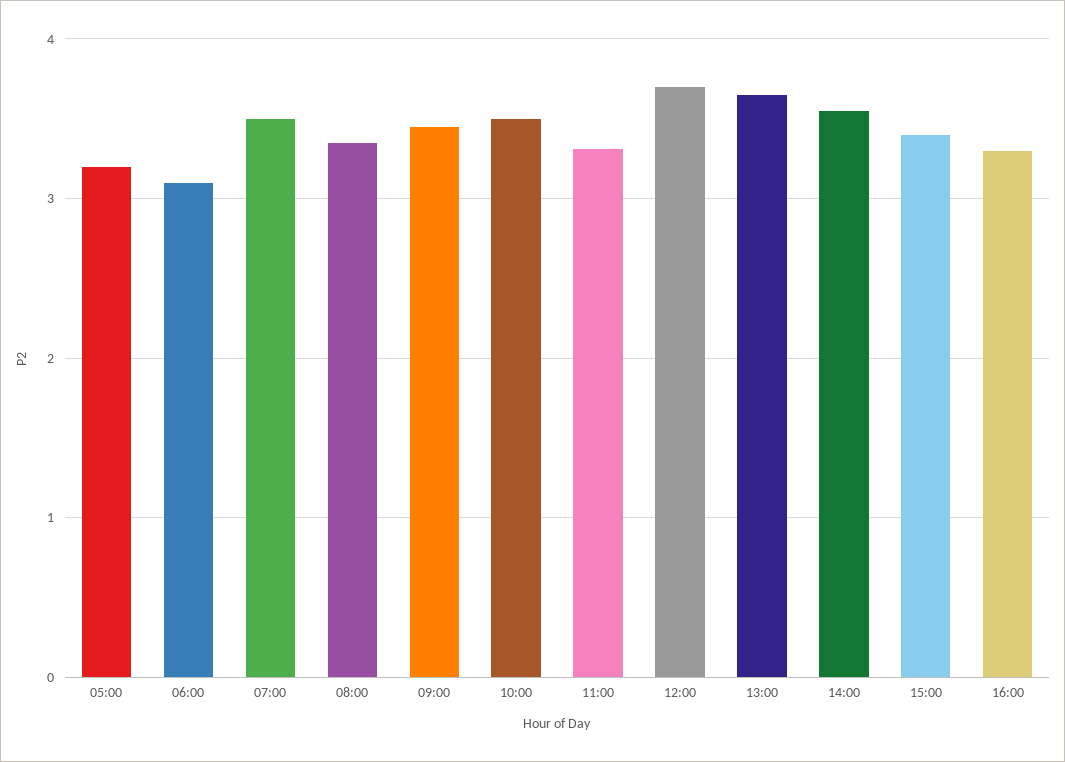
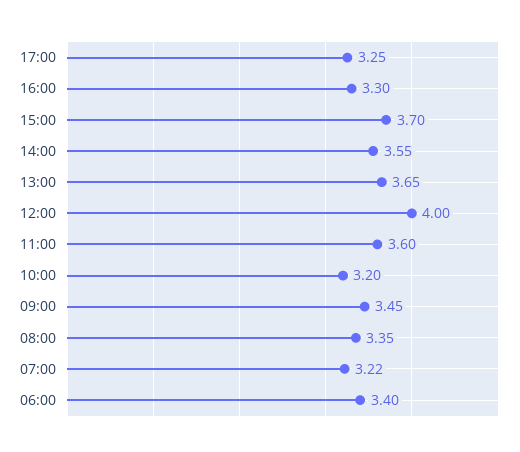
05:00: 3.2 -> none
06:00: 3.1 -> 3.4
07:00: 3.5 -> 3.22
10:00: 3.5 -> 3.2
11:00: 3.3 -> 3.6
12:00: 3.7 -> 4
15:00: 3.4 -> 3.7
17:00: none -> 3.25

